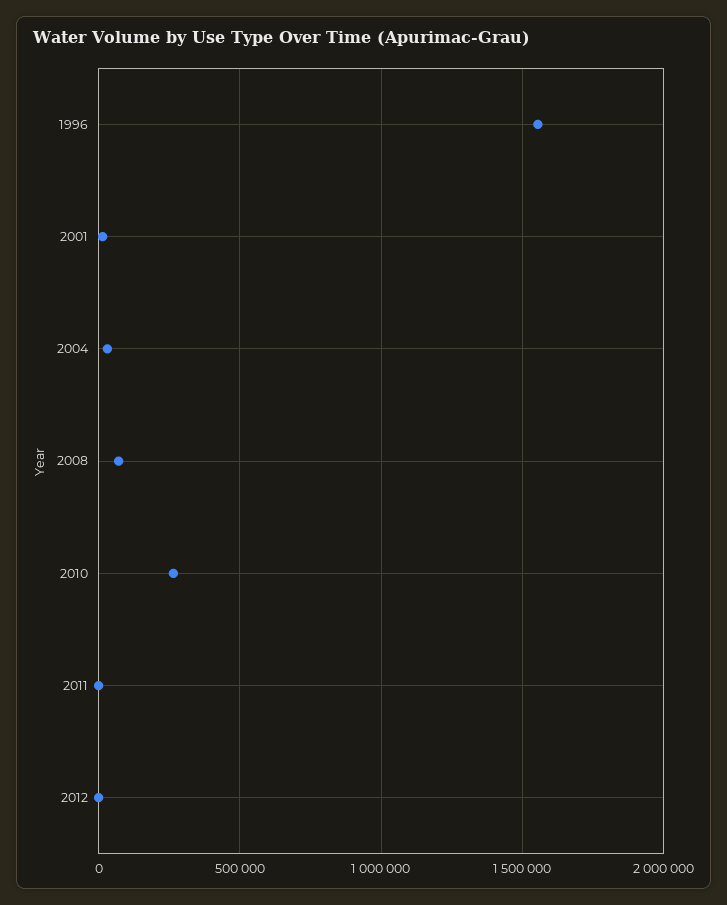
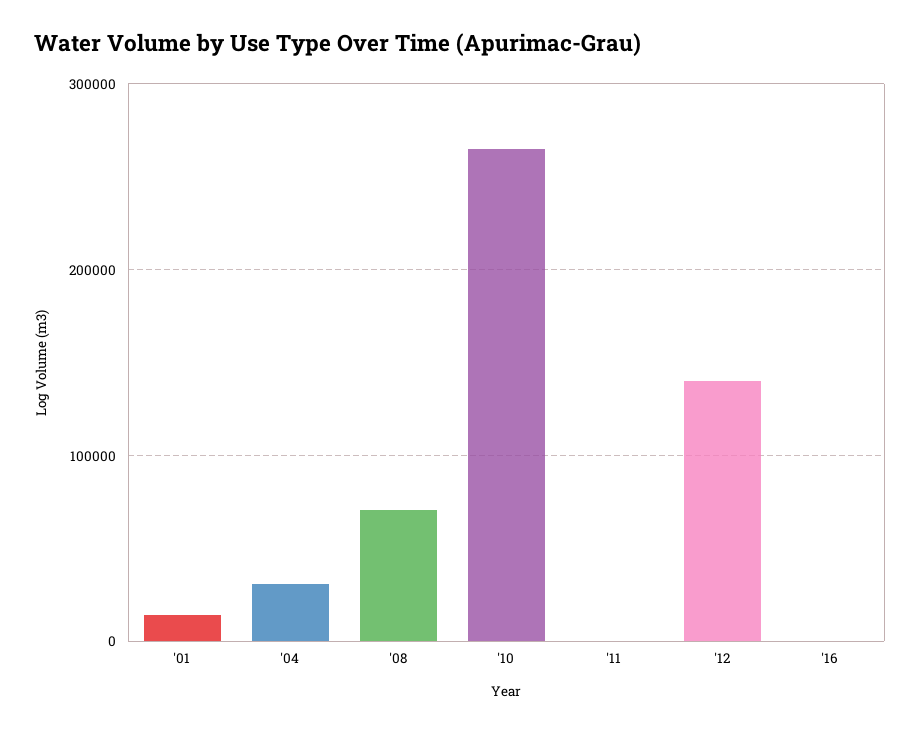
1996: 1550000 -> none
2012: 0 -> 140000
'16: none -> 0

